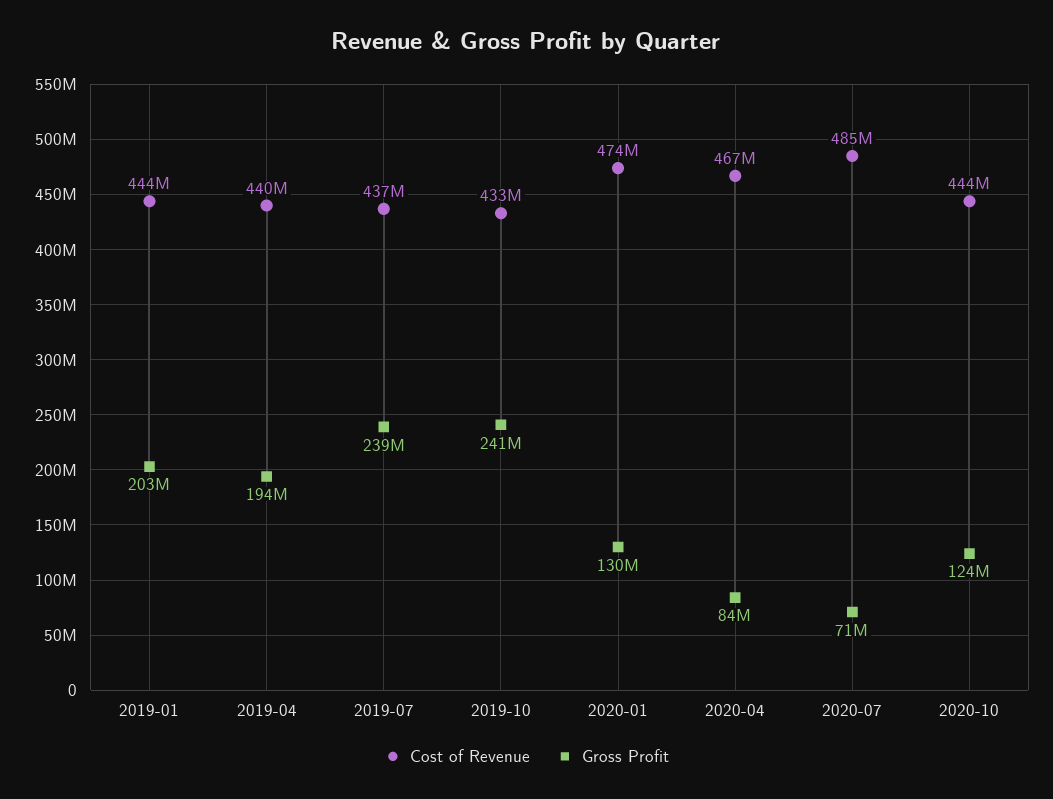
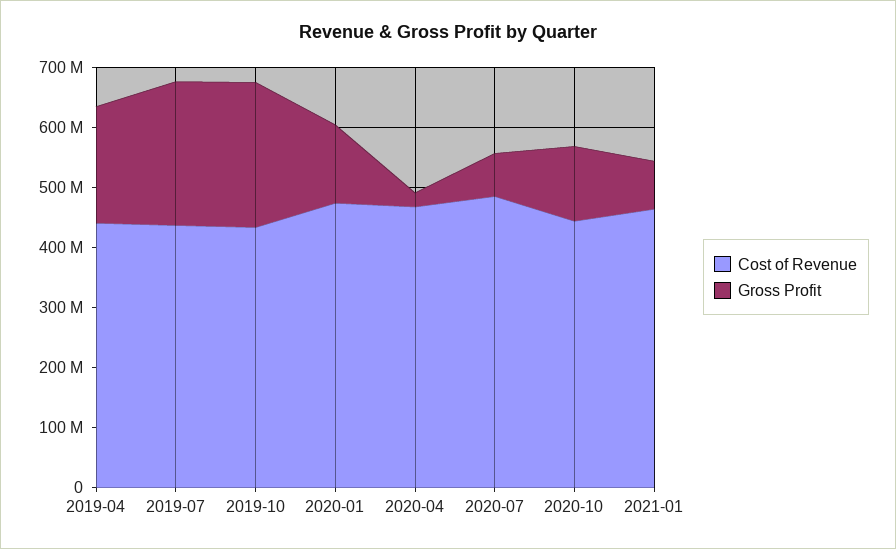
Cost of Revenue, 2019-01: 444000000 -> none
Gross Profit, 2019-01: 203000000 -> none
Gross Profit, 2020-04: 84000000 -> 20000000
Cost of Revenue, 2021-01: none -> 460000000
Gross Profit, 2021-01: none -> 80000000

